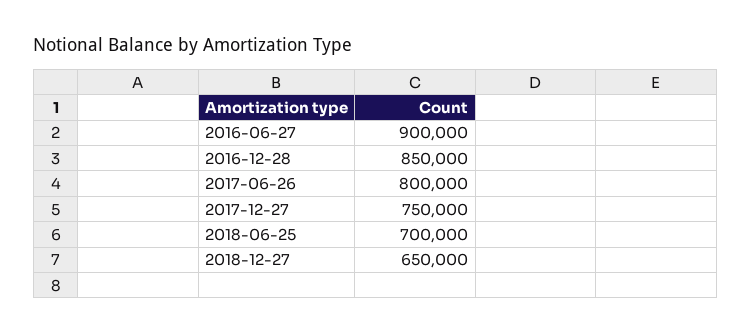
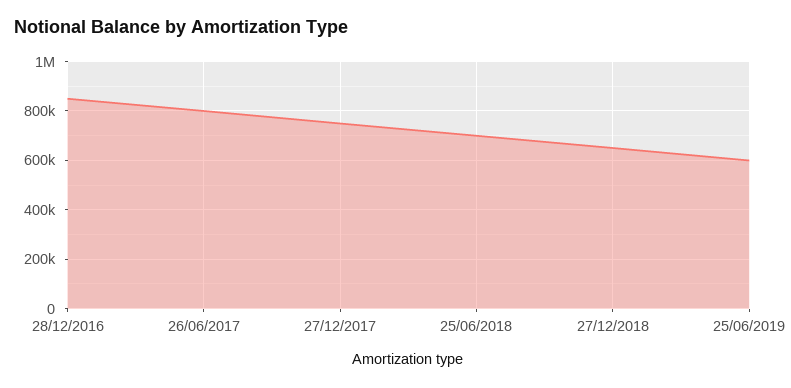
2016-06-27: 900000 -> none
25/06/2019: none -> 600000

